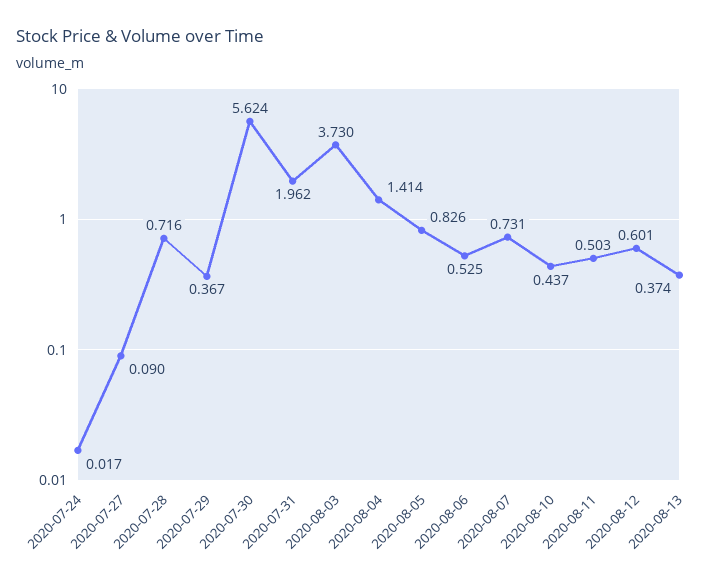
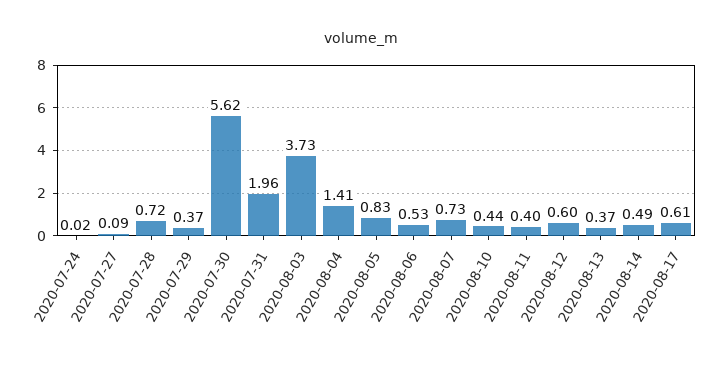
2020-08-11: 0.503 -> 0.4
2020-08-14: none -> 0.49
2020-08-17: none -> 0.61

